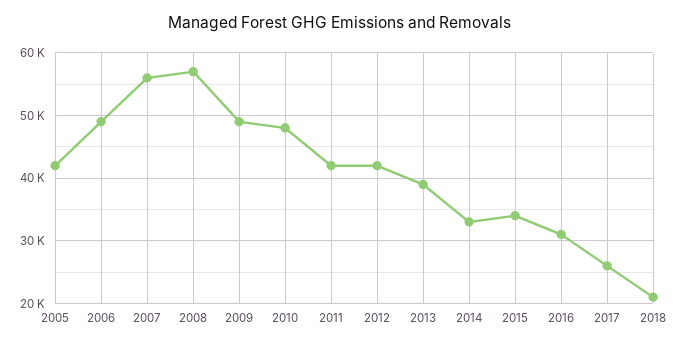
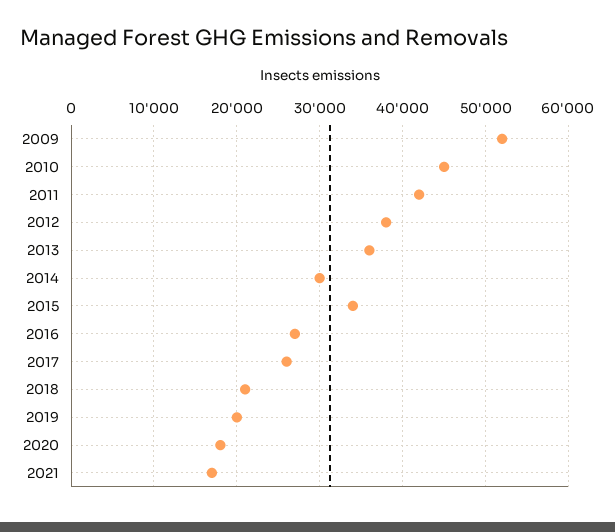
2005: 42000 -> none
2006: 49000 -> none
2007: 56000 -> none
2008: 57000 -> none
2009: 49000 -> 52000
2010: 48000 -> 45000
2012: 42000 -> 38000
2013: 39000 -> 36000
2014: 33000 -> 30000
2016: 31000 -> 27000
2019: none -> 20000
2020: none -> 18000
2021: none -> 17000

